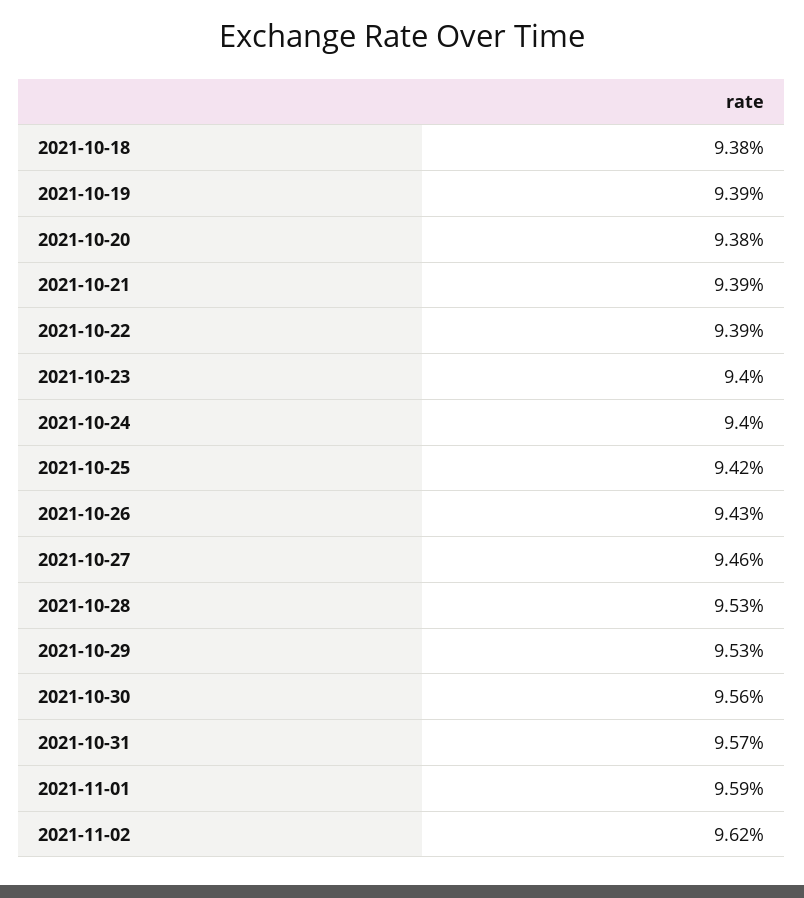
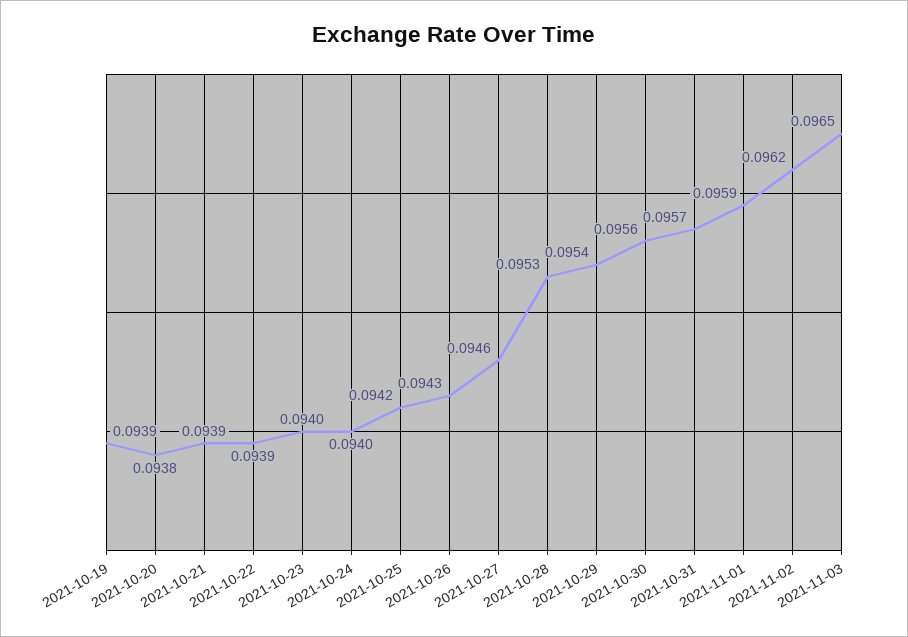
2021-10-18: 0.0938 -> none
2021-10-29: 0.0953 -> 0.0954
2021-11-03: none -> 0.0965

